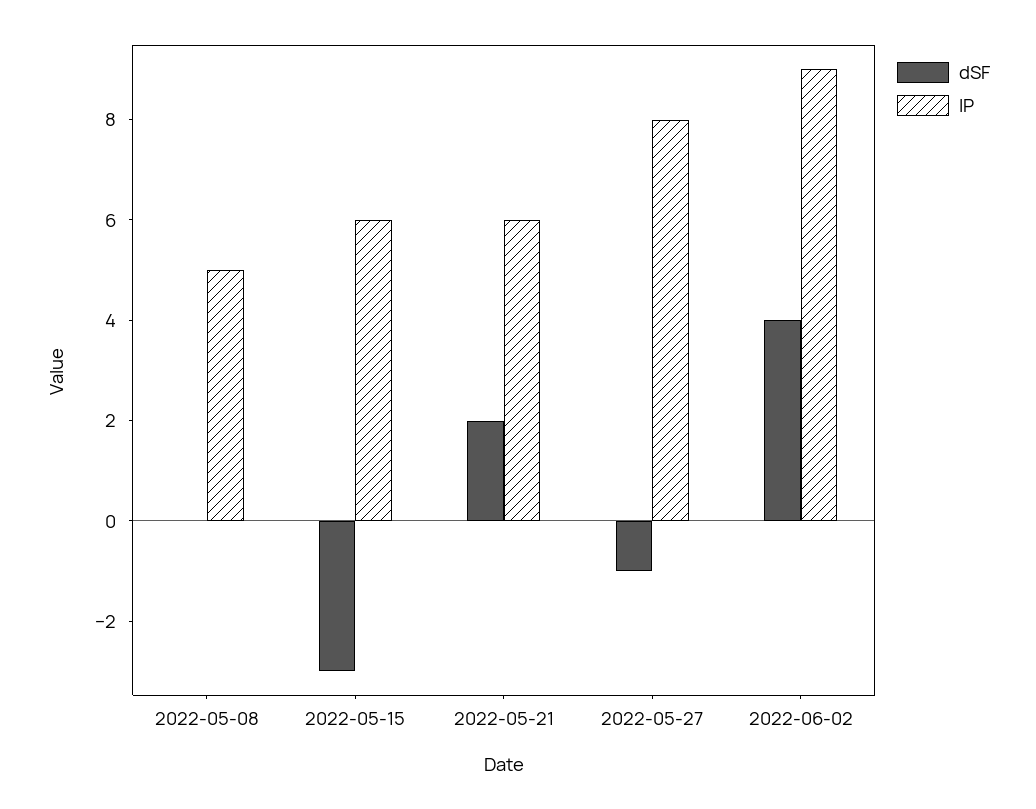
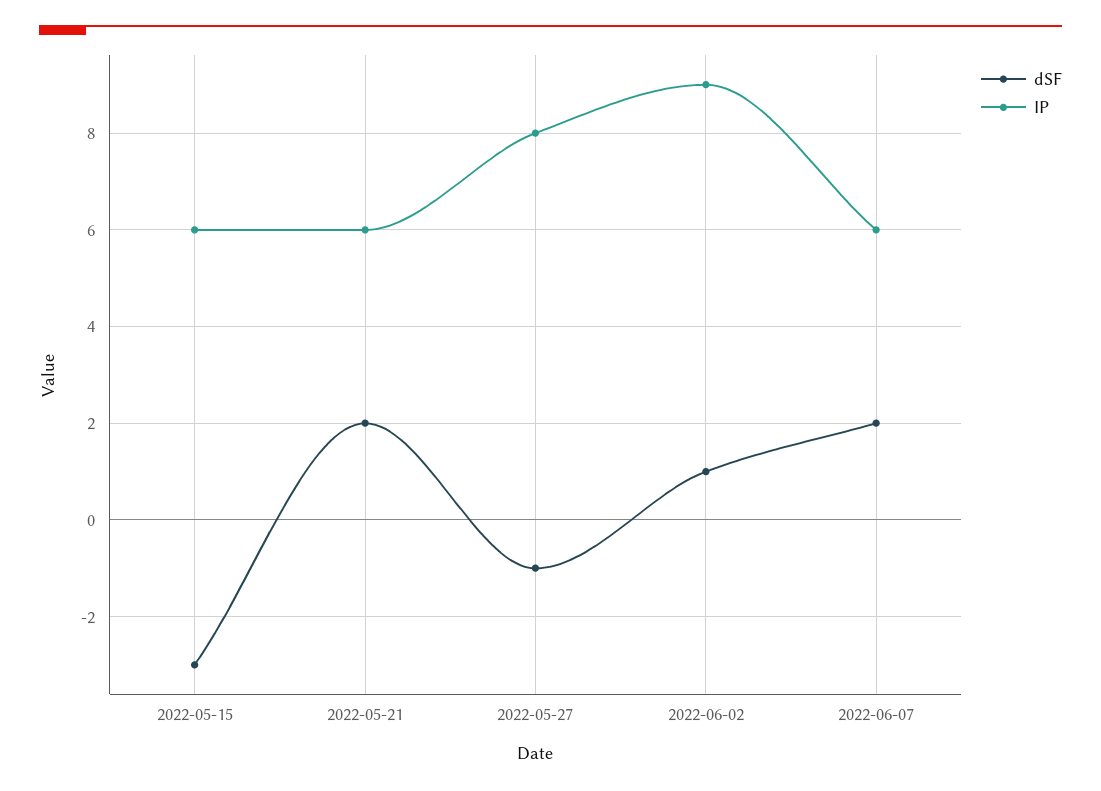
dSF, 2022-05-08: 0 -> none
IP, 2022-05-08: 5 -> none
dSF, 2022-06-02: 4 -> 1
dSF, 2022-06-07: none -> 2
IP, 2022-06-07: none -> 6

